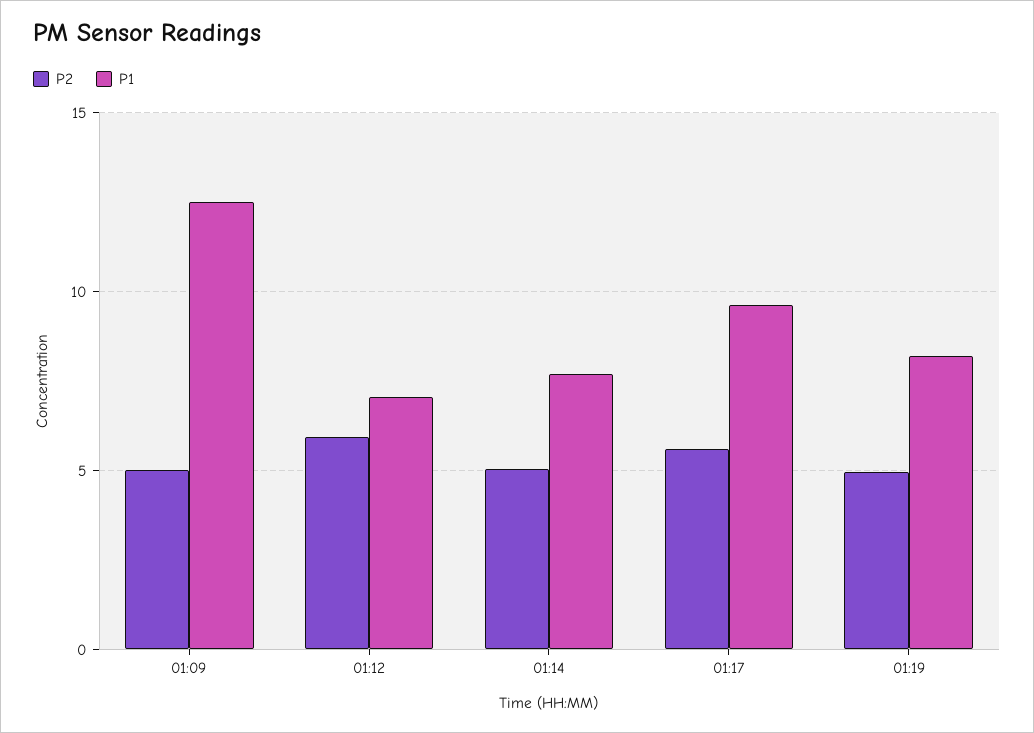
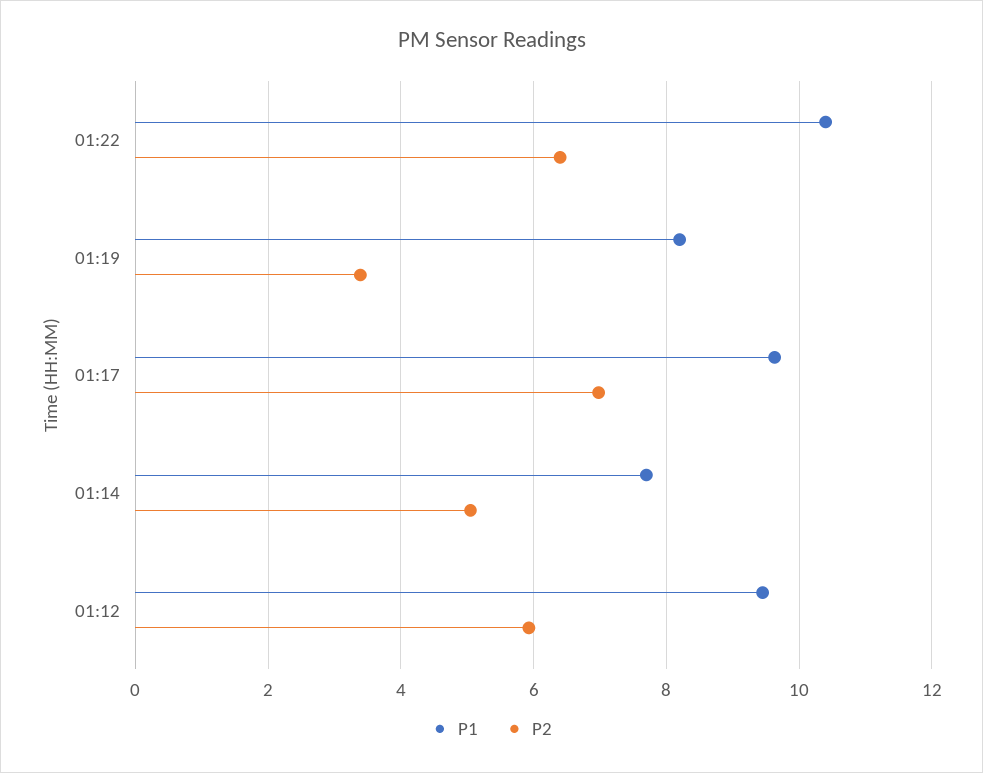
P2, 01:09: 5 -> none
P1, 01:09: 12.5 -> none
P1, 01:12: 7 -> 9.4
P2, 01:17: 5.5 -> 7
P2, 01:19: 5 -> 3.4
P1, 01:22: none -> 10.4
P2, 01:22: none -> 6.4

